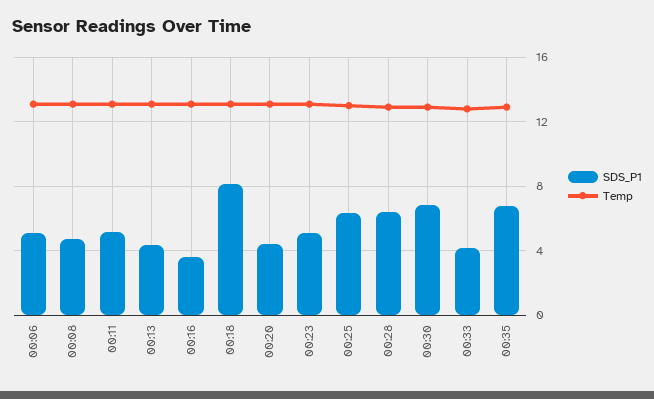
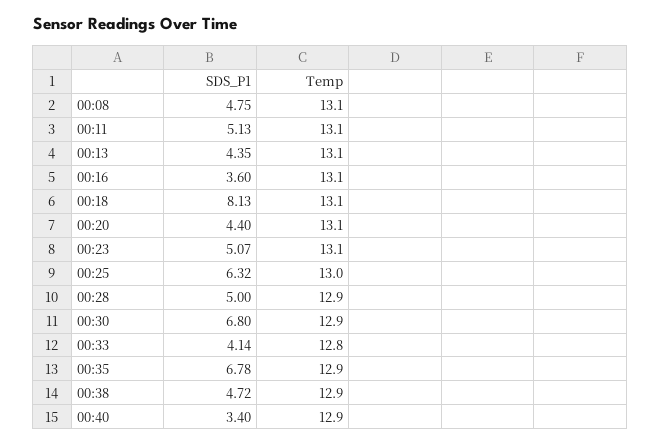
SDS_P1, 00:06: 5 -> none
Temp, 00:06: 13 -> none
SDS_P1, 00:28: 6.5 -> 5
SDS_P1, 00:38: none -> 4.72
Temp, 00:38: none -> 12.9
SDS_P1, 00:40: none -> 3.4
Temp, 00:40: none -> 12.9

